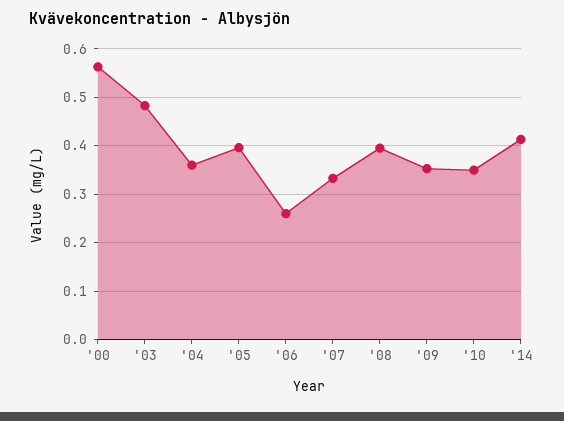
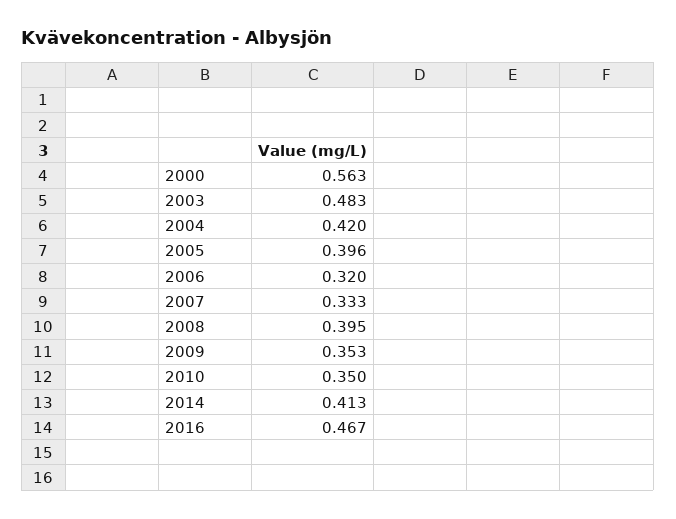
'04: 0.36 -> 0.42
'06: 0.26 -> 0.32
2016: none -> 0.467

